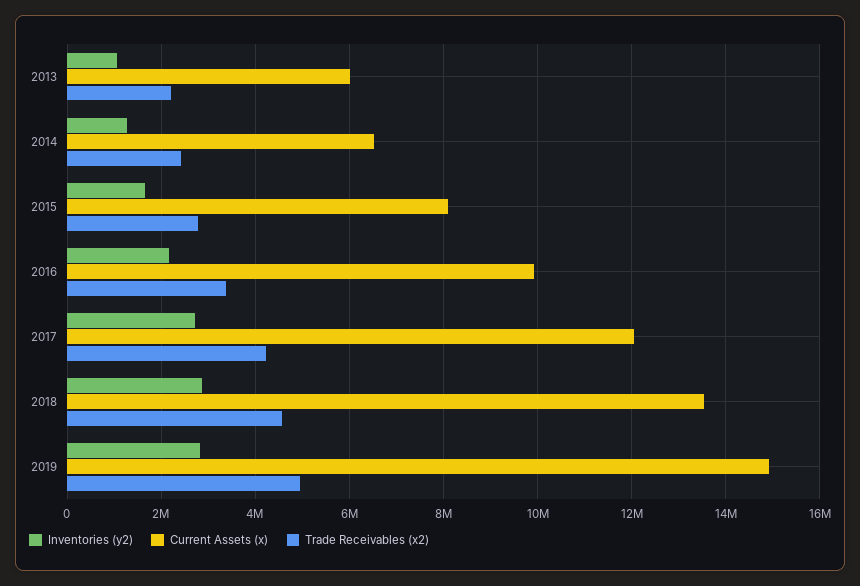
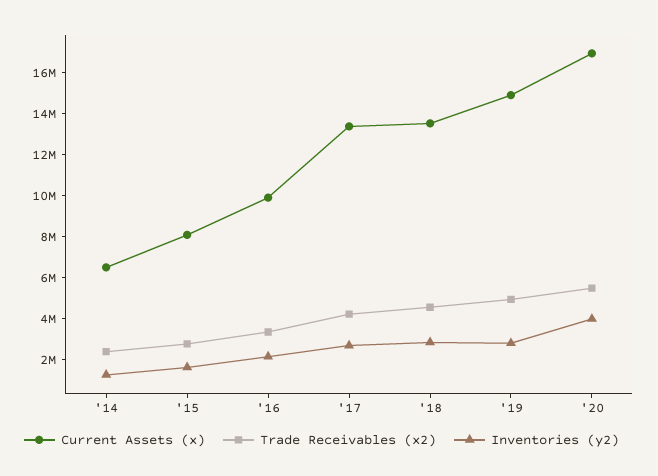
Inventories (y2), 2013: 1000000 -> none
Current Assets (x), 2013: 6000000 -> none
Trade Receivables (x2), 2013: 2200000 -> none
Current Assets (x), 2017: 12000000 -> 13500000
Current Assets (x), '20: none -> 17000000
Trade Receivables (x2), '20: none -> 5500000
Inventories (y2), '20: none -> 4000000

